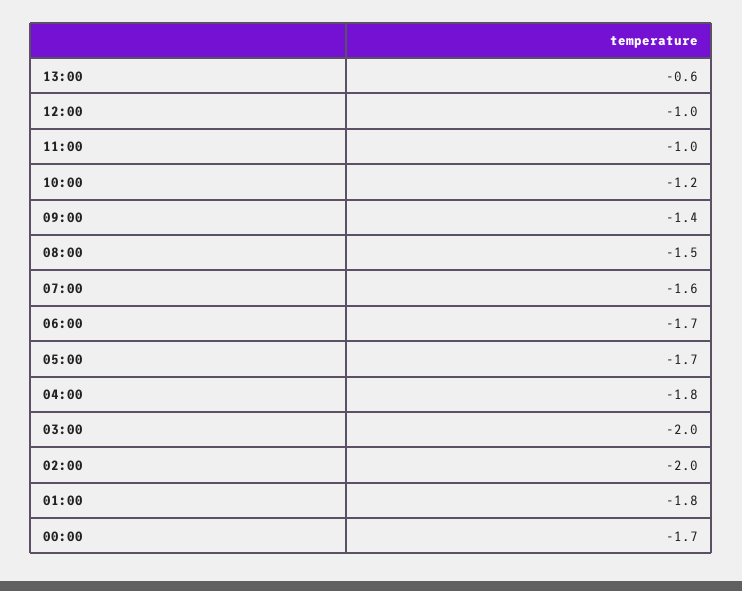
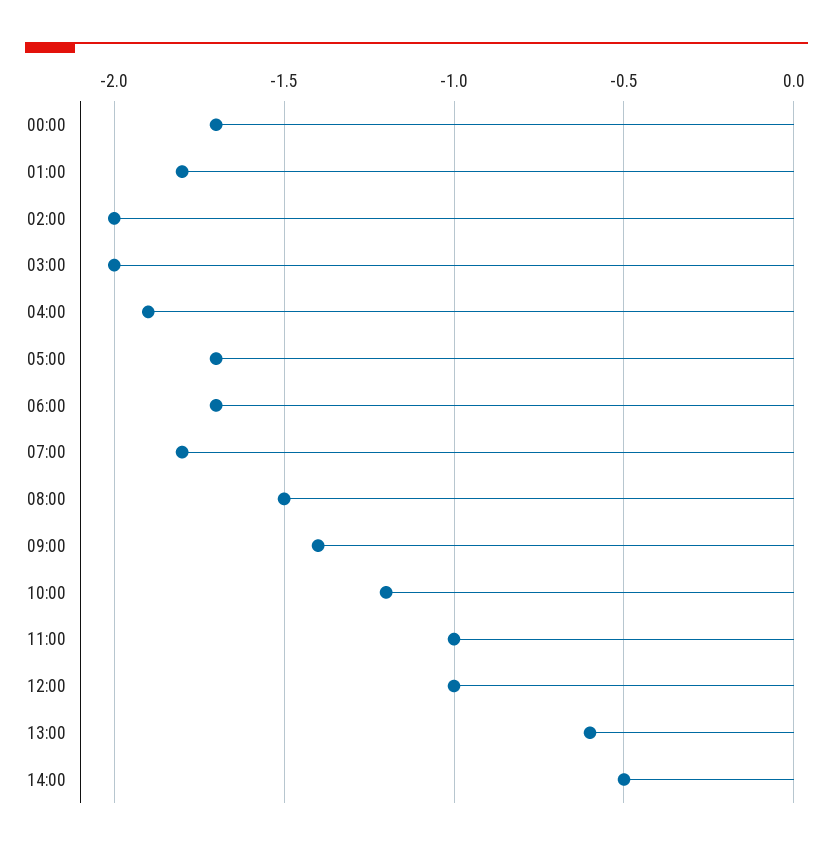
07:00: -1.6 -> -1.8
04:00: -1.8 -> -1.9
14:00: none -> -0.5

